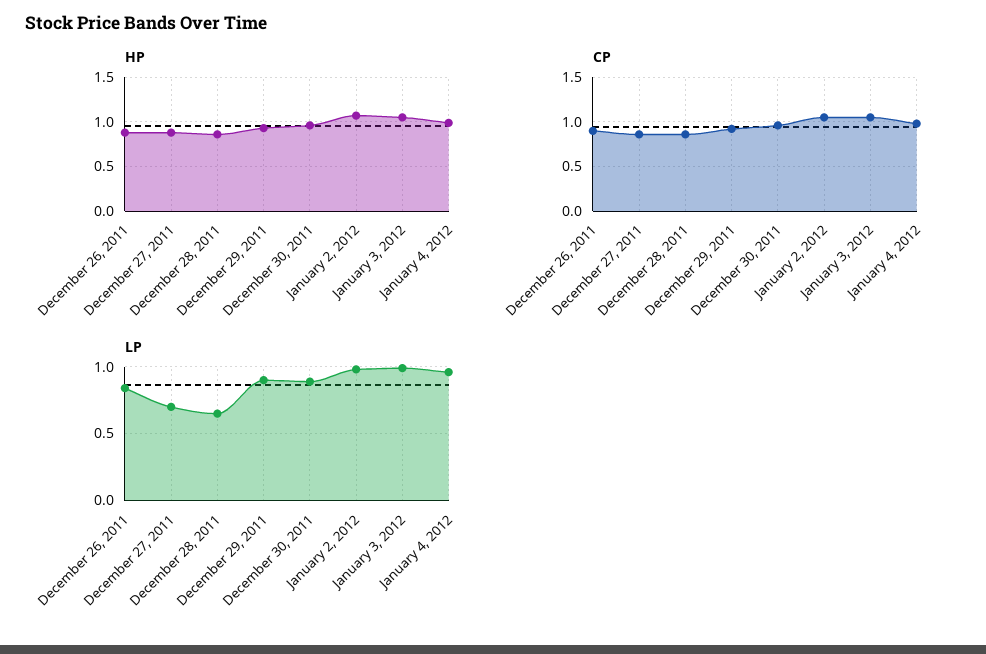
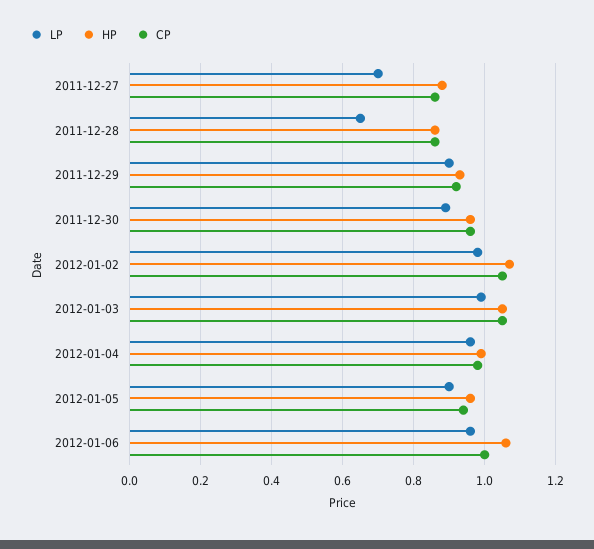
HP, December 26, 2011: 0.9 -> none
CP, December 26, 2011: 0.9 -> none
LP, December 26, 2011: 0.85 -> none
LP, 2012-01-05: none -> 0.9
HP, 2012-01-05: none -> 0.95
CP, 2012-01-05: none -> 0.95
LP, 2012-01-06: none -> 0.95
HP, 2012-01-06: none -> 1.05
CP, 2012-01-06: none -> 1

